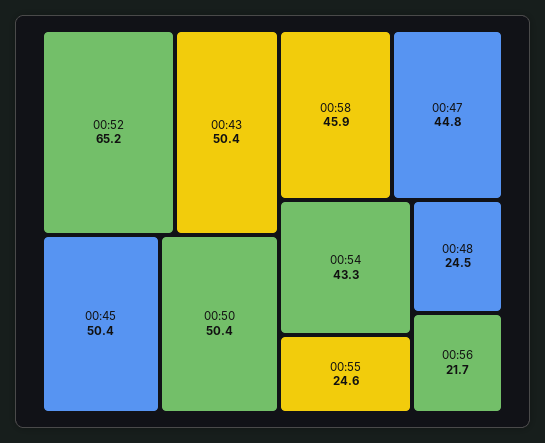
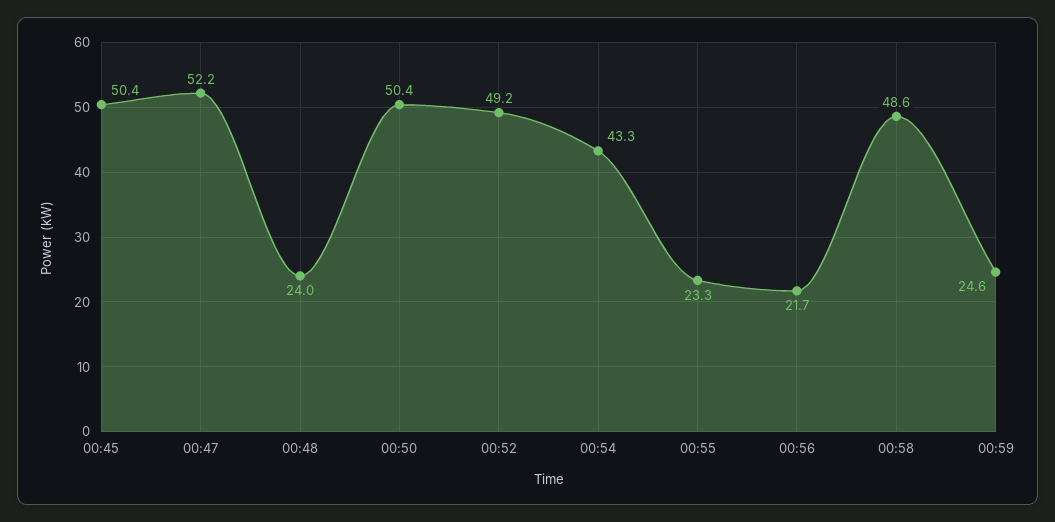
00:52: 65.2 -> 49.2
00:43: 50.4 -> none
00:58: 45.9 -> 48.6
00:47: 44.8 -> 52.2
00:55: 24.6 -> 23.3
00:48: 24.5 -> 24
00:59: none -> 24.6

